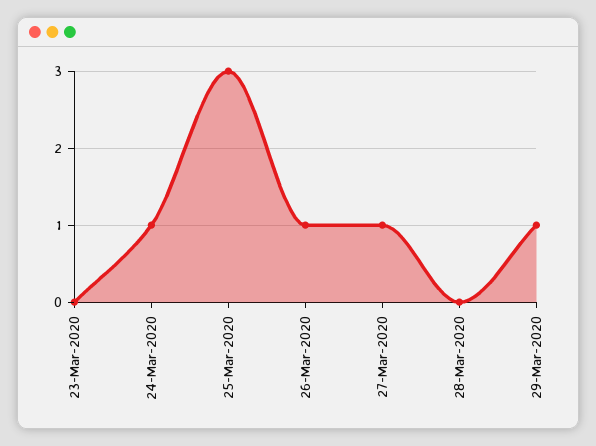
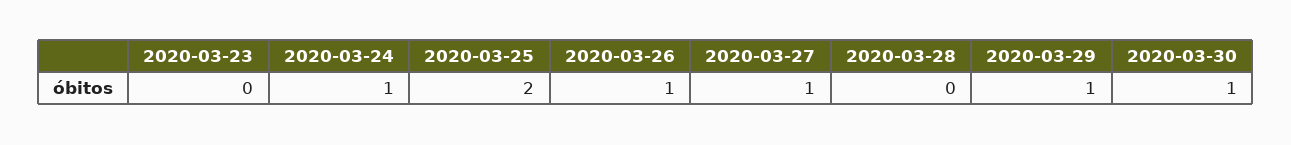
25-Mar-2020: 3 -> 2
2020-03-30: none -> 1

